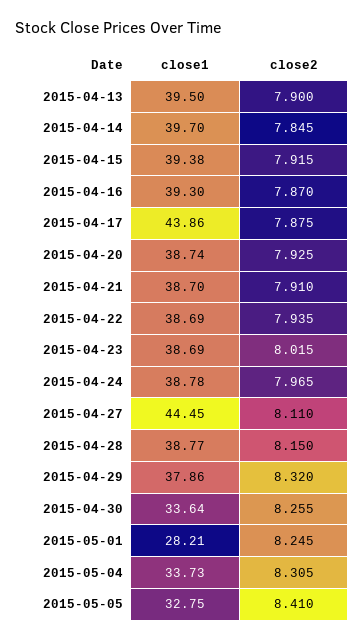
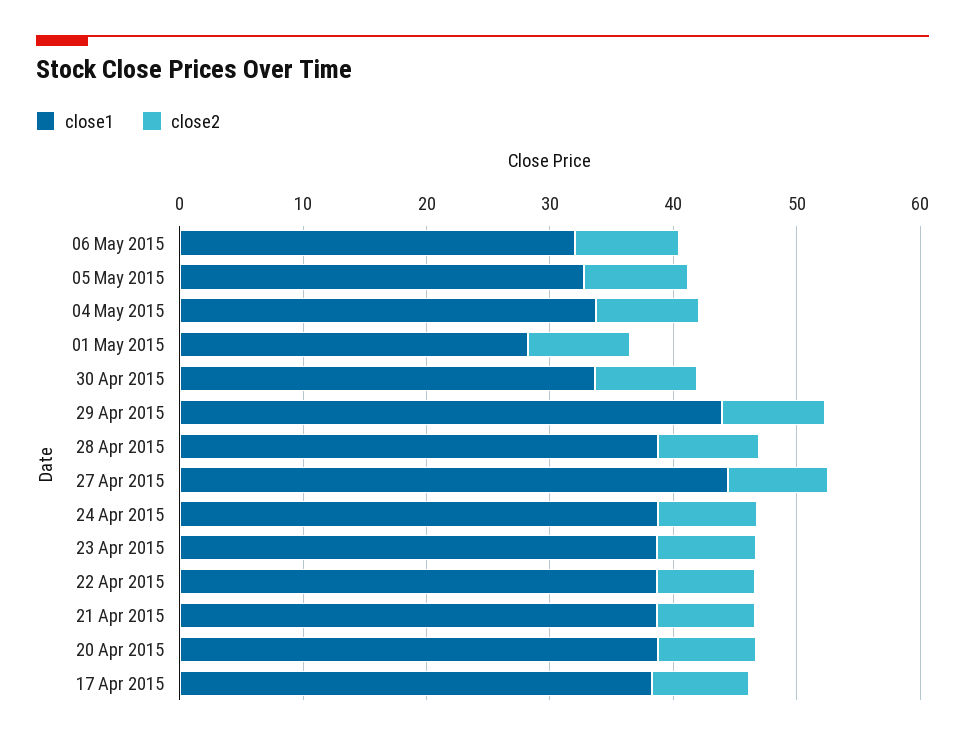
close1, 2015-04-13: 39.5 -> none
close2, 2015-04-13: 7.9 -> none
close1, 2015-04-14: 39.7 -> none
close2, 2015-04-14: 7.845 -> none
close1, 2015-04-15: 39.38 -> none
close2, 2015-04-15: 7.915 -> none
close1, 2015-04-16: 39.3 -> none
close2, 2015-04-16: 7.87 -> none
close1, 2015-04-17: 43.86 -> 38
close1, 2015-04-29: 37.86 -> 44
close1, 06 May 2015: none -> 32
close2, 06 May 2015: none -> 8

